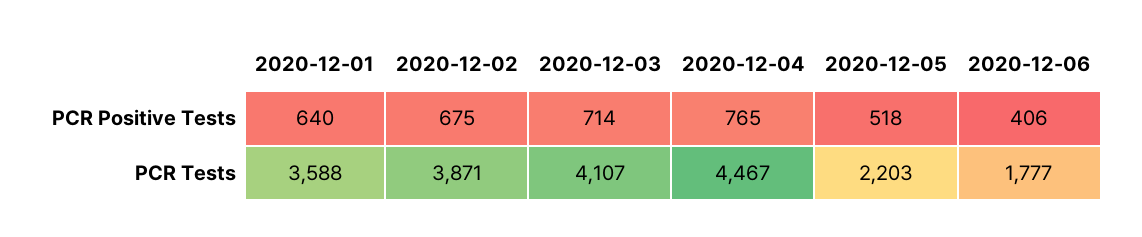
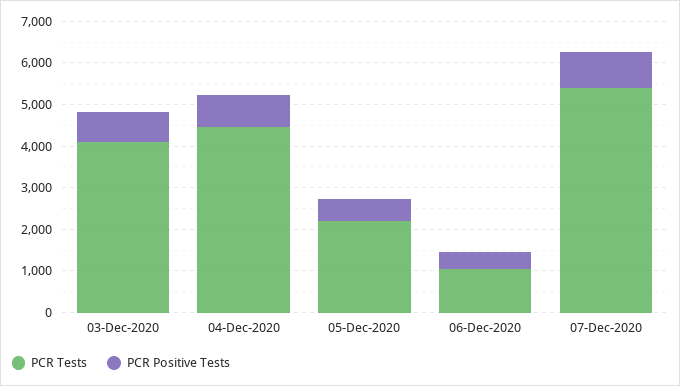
PCR Positive Tests, 2020-12-01: 640 -> none
PCR Positive Tests, 2020-12-02: 675 -> none
PCR Tests, 2020-12-01: 3588 -> none
PCR Tests, 2020-12-02: 3871 -> none
PCR Tests, 2020-12-06: 1777 -> 1000
PCR Tests, 07-Dec-2020: none -> 5400
PCR Positive Tests, 07-Dec-2020: none -> 800

